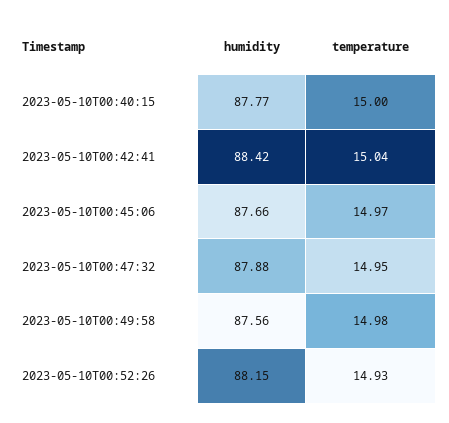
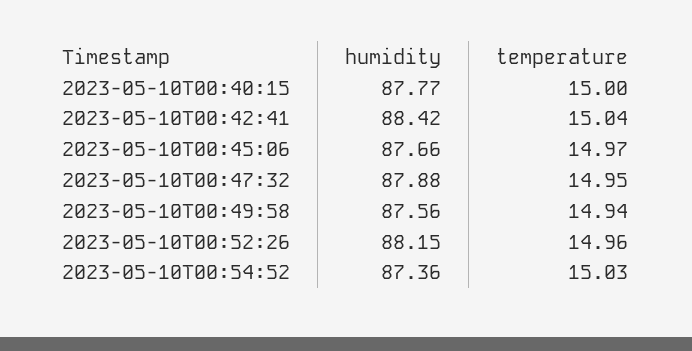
temperature, 2023-05-10T00:49:58: 14.98 -> 14.94
temperature, 2023-05-10T00:52:26: 14.93 -> 14.96
humidity, 2023-05-10T00:54:52: none -> 87.36
temperature, 2023-05-10T00:54:52: none -> 15.03

